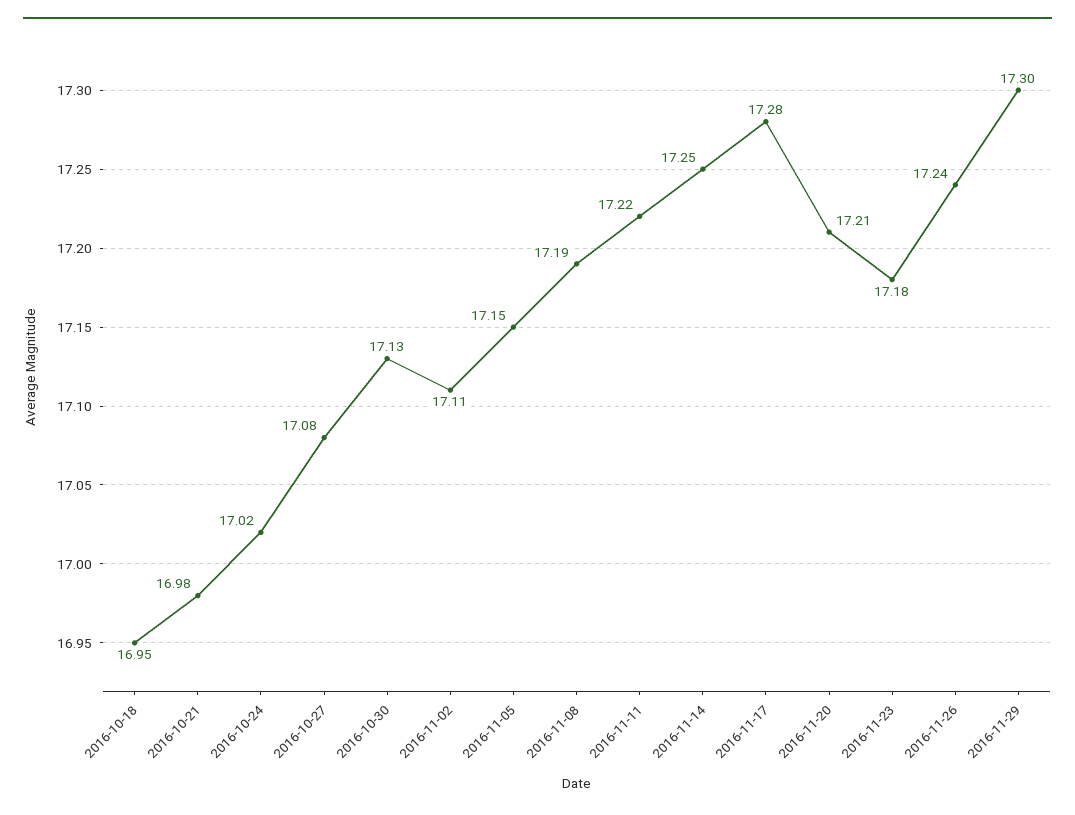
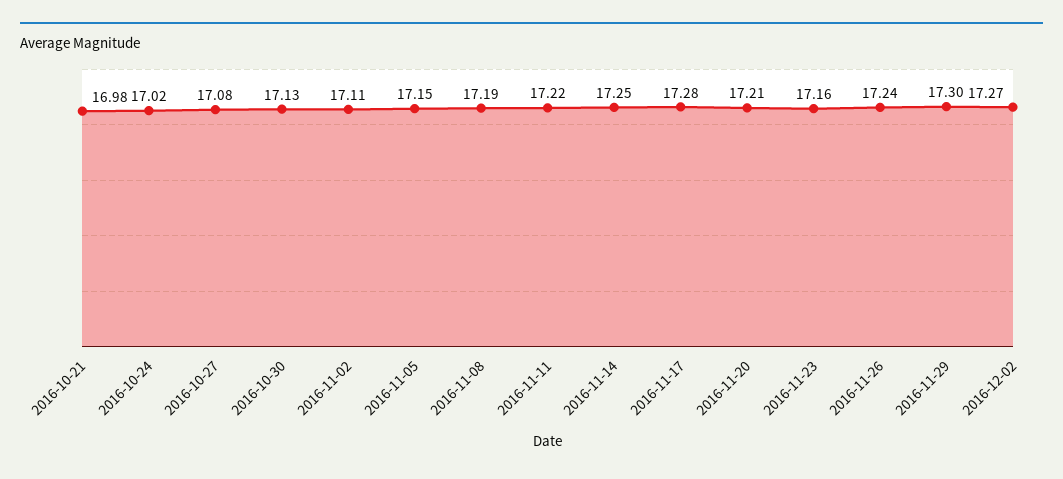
2016-10-18: 16.95 -> none
2016-11-23: 17.18 -> 17.16
2016-12-02: none -> 17.27

